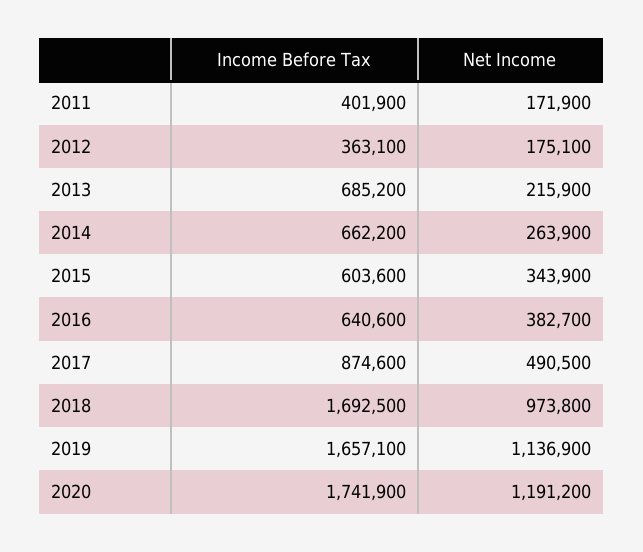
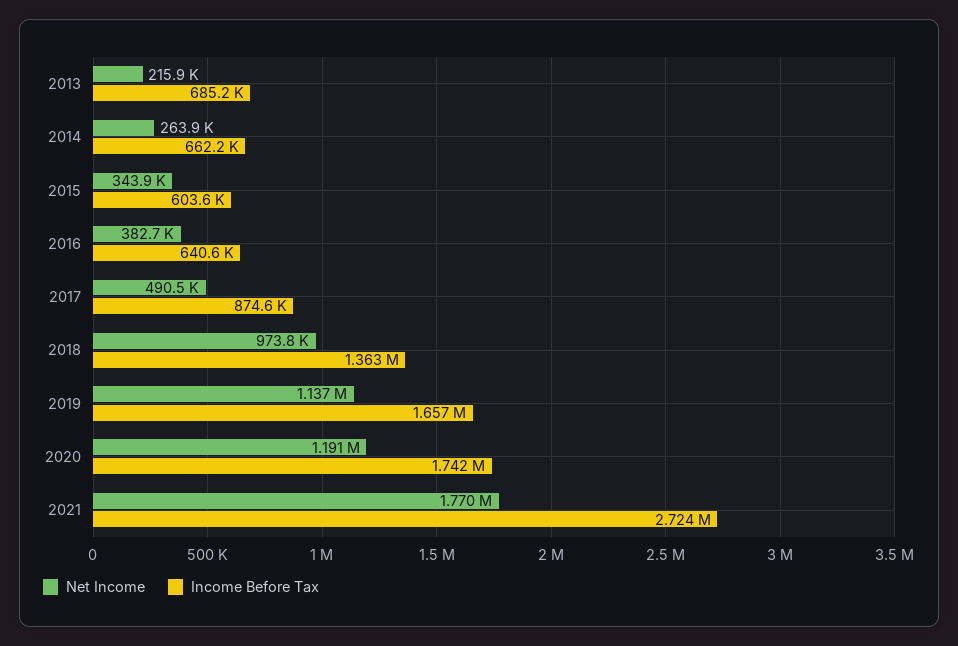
Income Before Tax, 2011: 401900 -> none
Net Income, 2011: 171900 -> none
Income Before Tax, 2012: 363100 -> none
Net Income, 2012: 175100 -> none
Income Before Tax, 2018: 1692500 -> 1363000
Net Income, 2021: none -> 1770000
Income Before Tax, 2021: none -> 2724000

